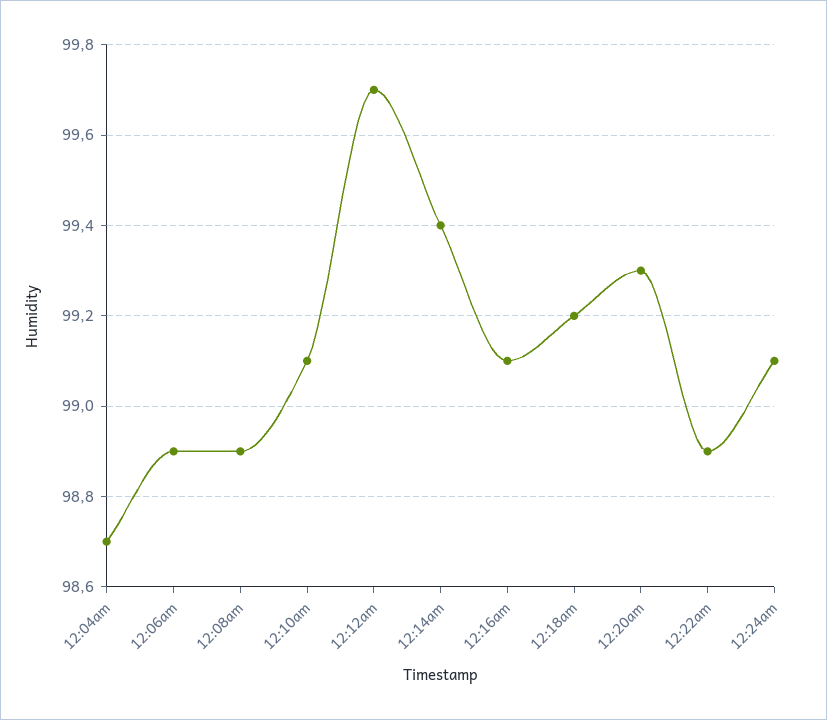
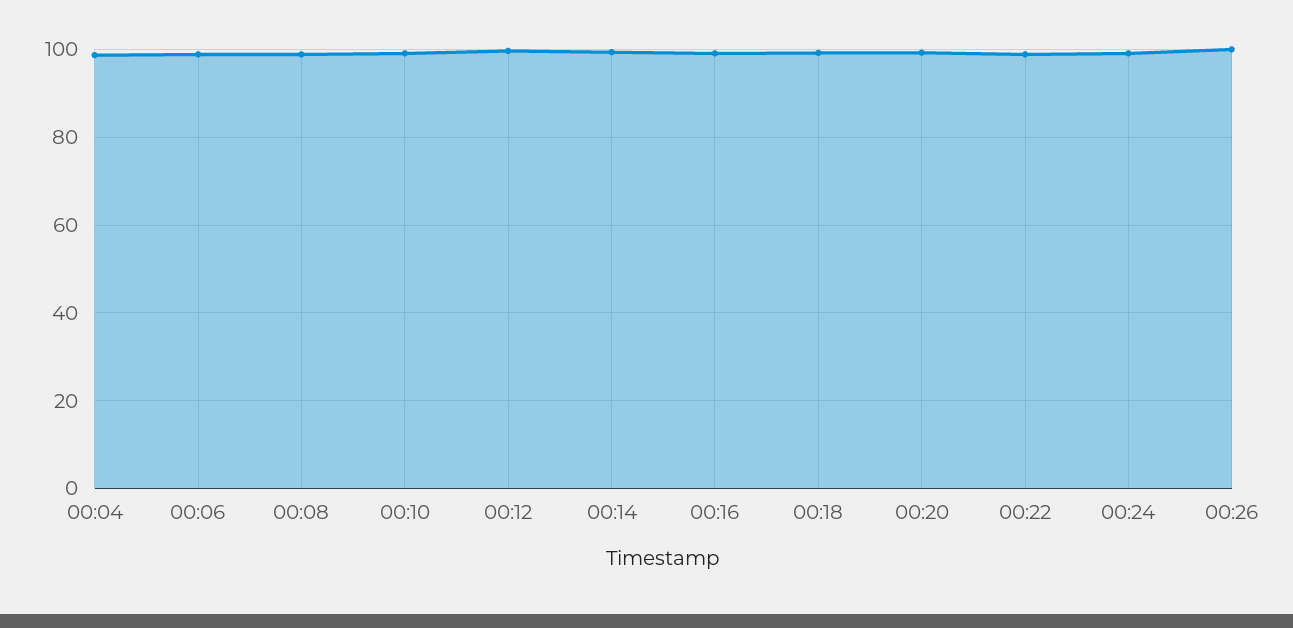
00:26: none -> 100

